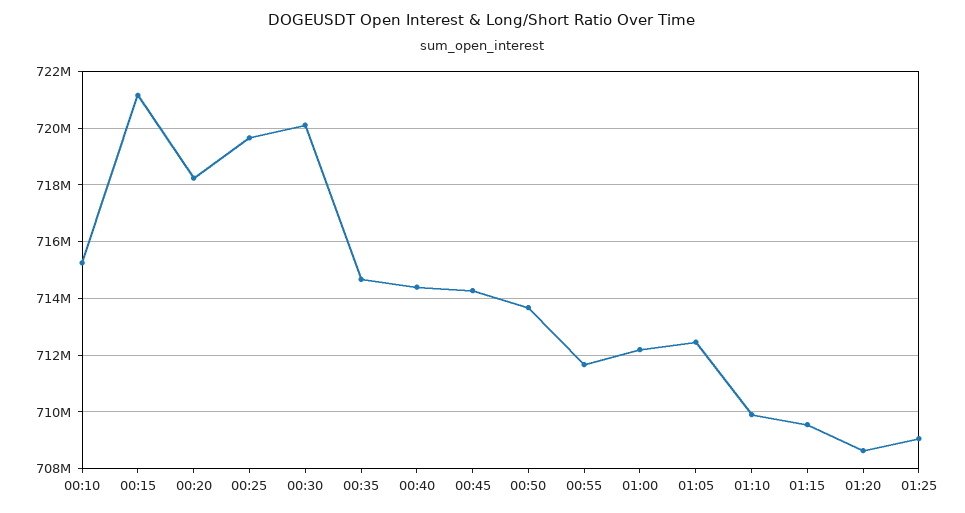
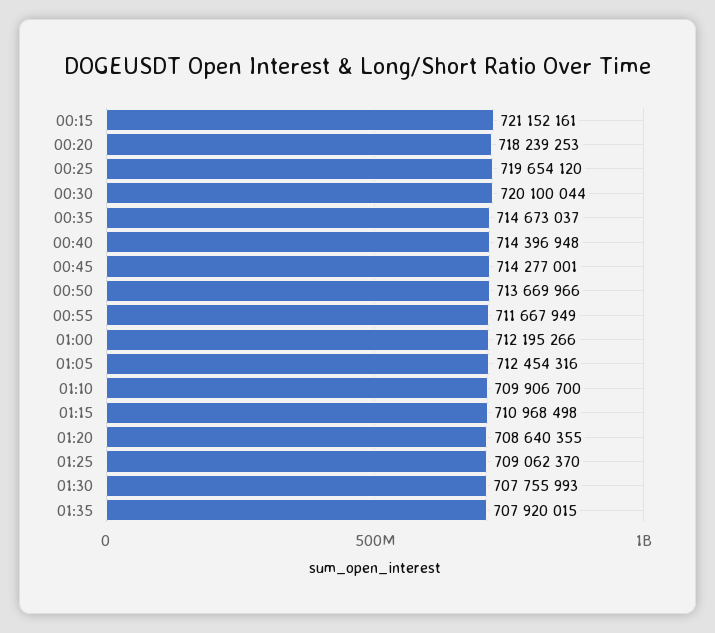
00:10: 715250000 -> none
01:15: 709500000 -> 710968498
01:30: none -> 707755993
01:35: none -> 707920015

